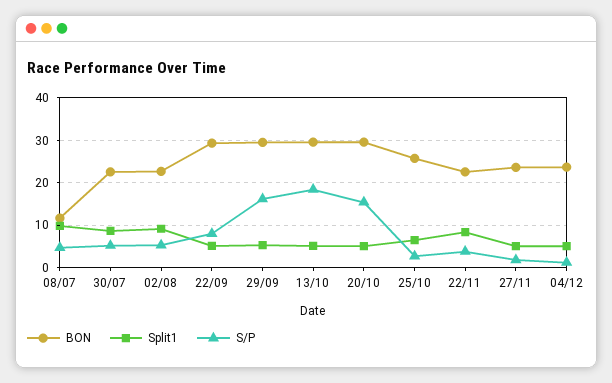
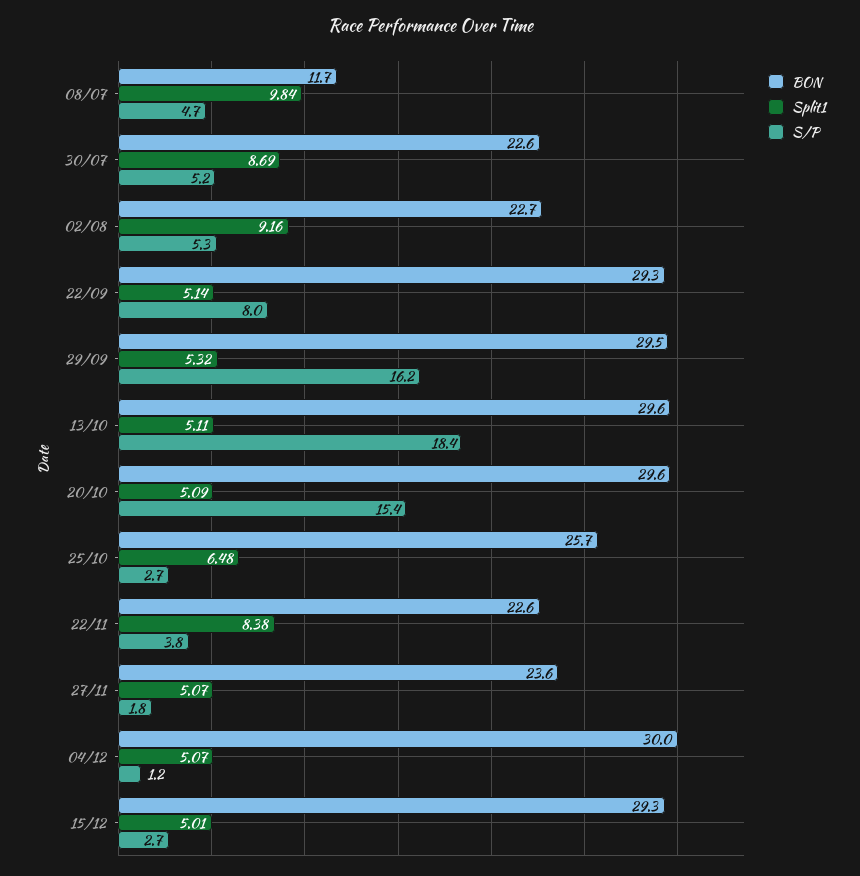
BON, 04/12: 24 -> 30
BON, 15/12: none -> 29.3
Split1, 15/12: none -> 5.01
S/P, 15/12: none -> 2.7

